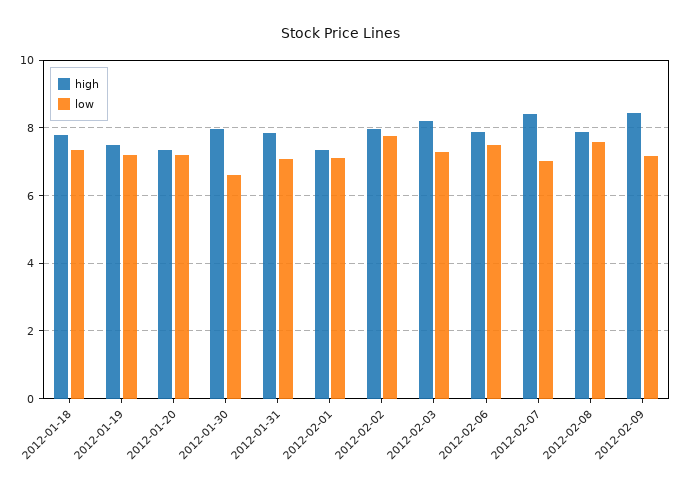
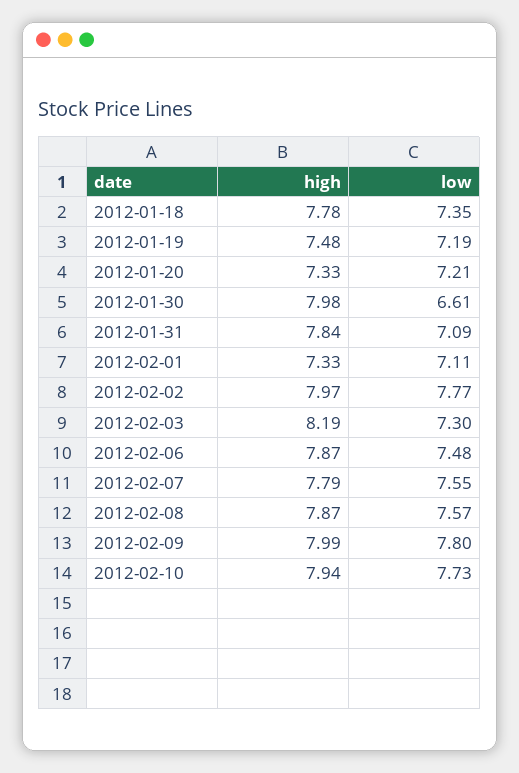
high, 2012-02-07: 8.4 -> 7.79
low, 2012-02-07: 7 -> 7.55
high, 2012-02-09: 8.4 -> 7.99
low, 2012-02-09: 7.2 -> 7.8
high, 2012-02-10: none -> 7.94
low, 2012-02-10: none -> 7.73

